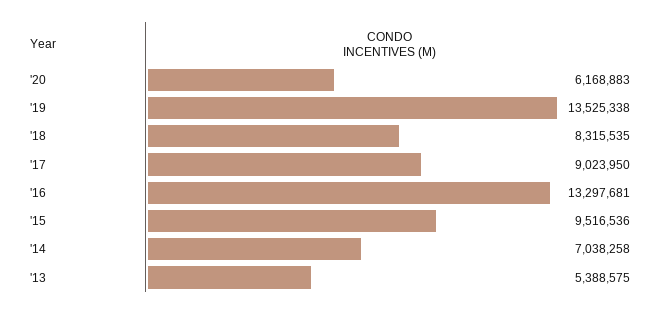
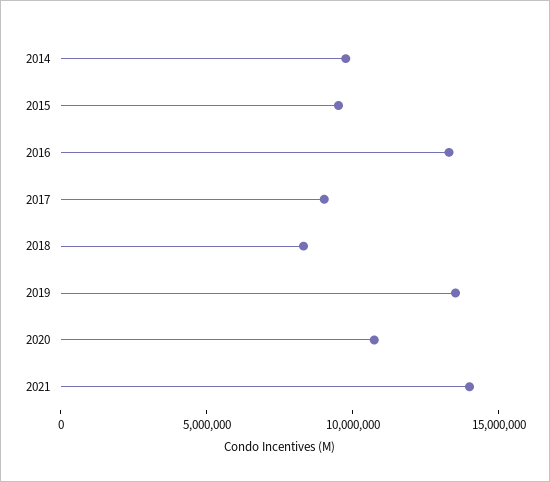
'20: 6168883 -> 11000000
'14: 7038258 -> 10000000
'13: 5388575 -> none
2021: none -> 14000000

